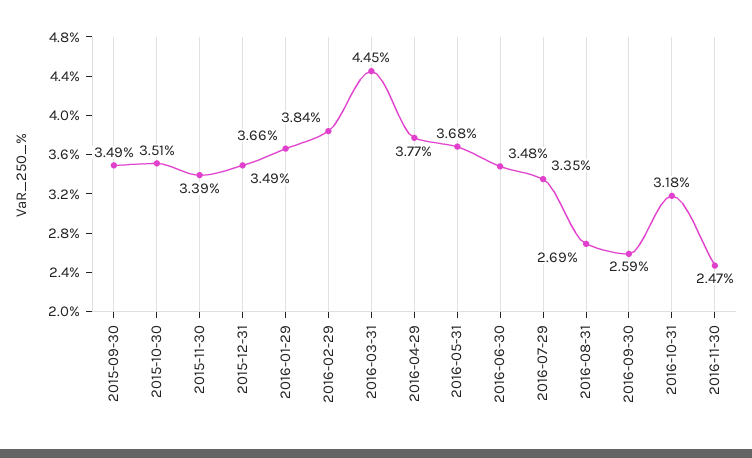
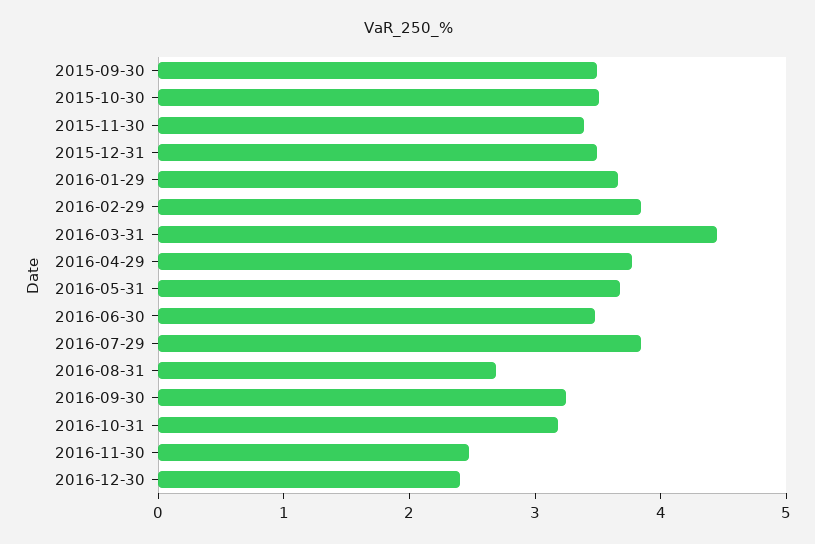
2016-07-29: 3.35 -> 3.8
2016-09-30: 2.59 -> 3.2
2016-12-30: none -> 2.4

